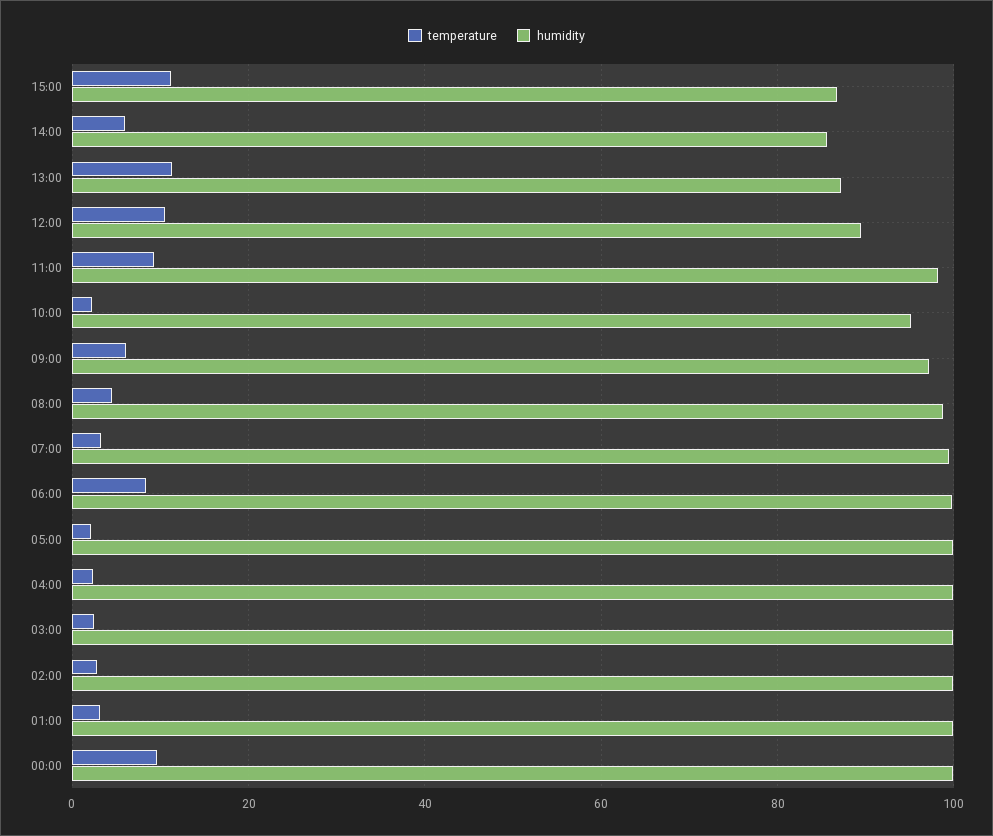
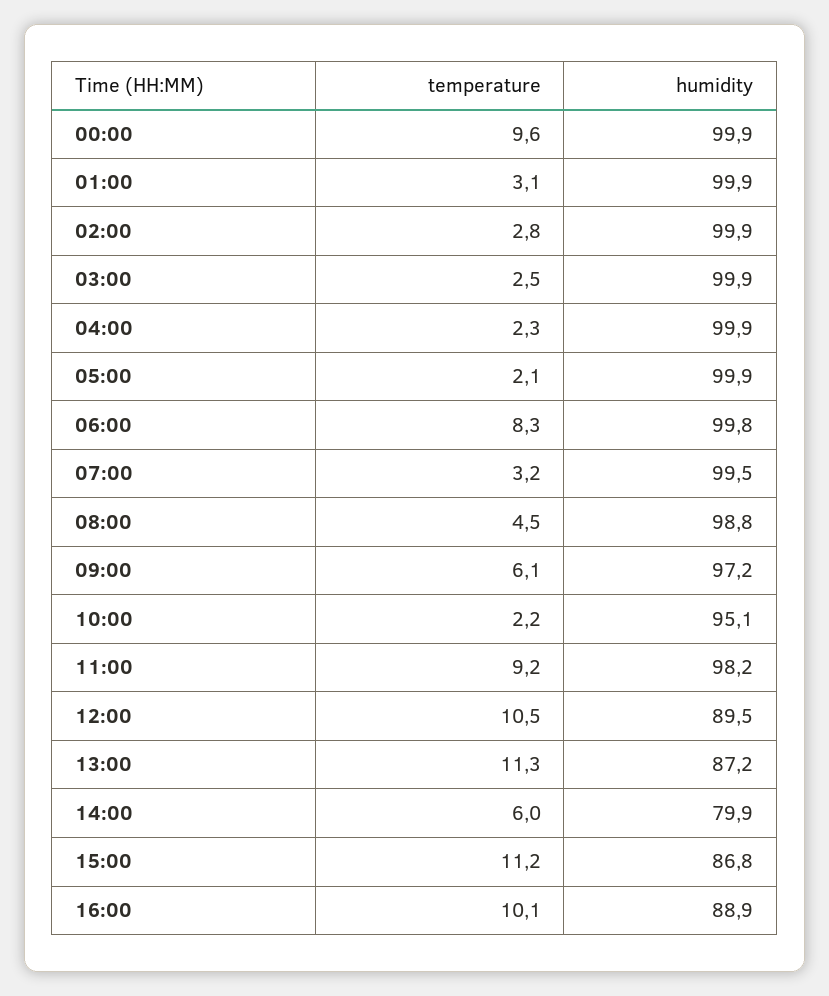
humidity, 14:00: 86 -> 79.9
temperature, 16:00: none -> 10.1
humidity, 16:00: none -> 88.9

